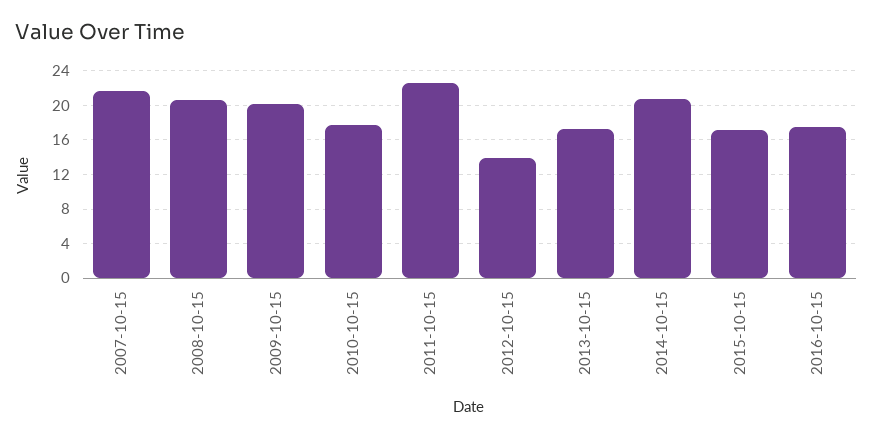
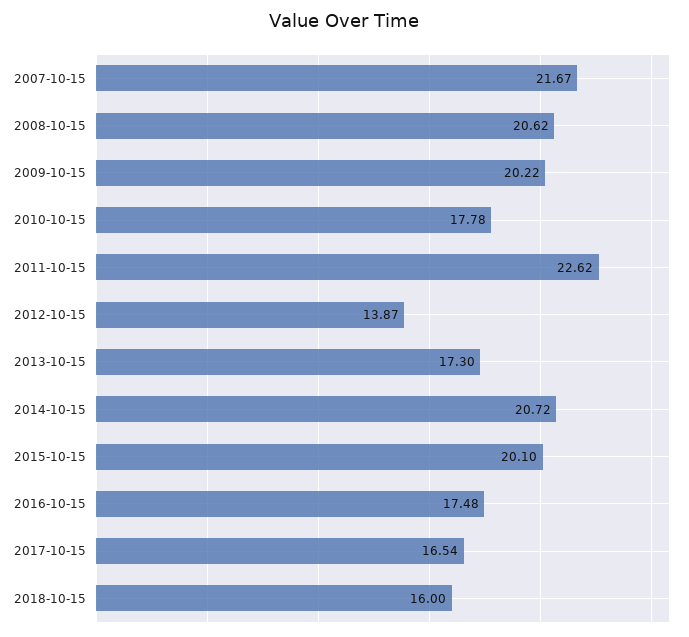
2015-10-15: 17 -> 20.1
2017-10-15: none -> 16.54
2018-10-15: none -> 16

